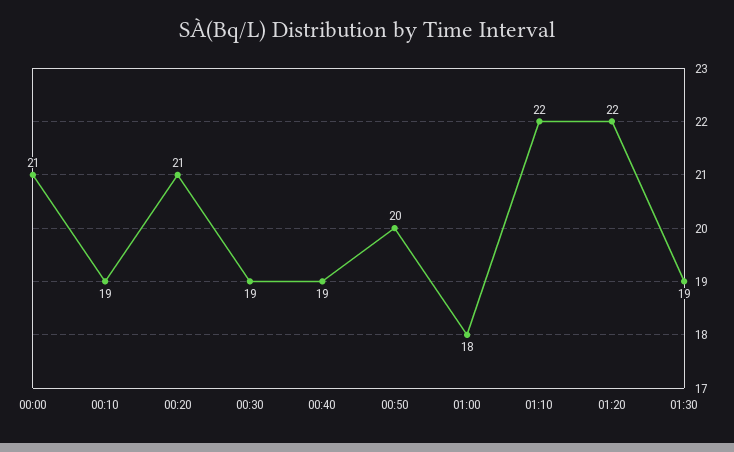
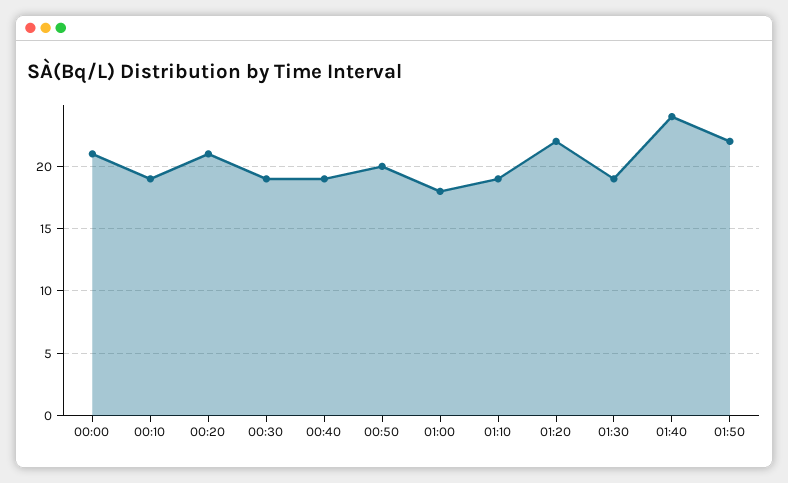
01:10: 22 -> 19
01:40: none -> 24
01:50: none -> 22

